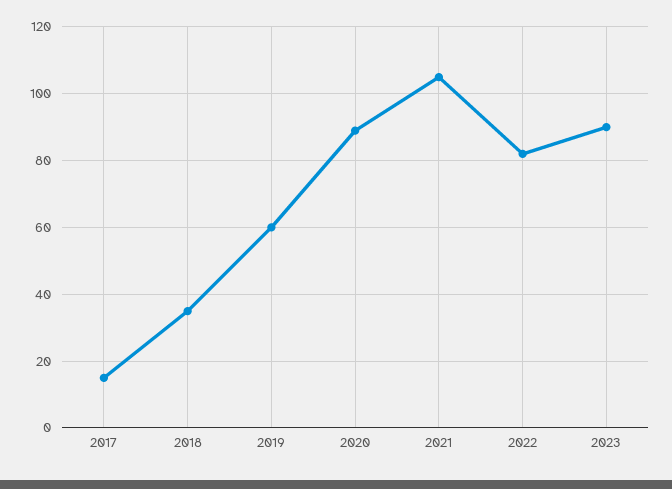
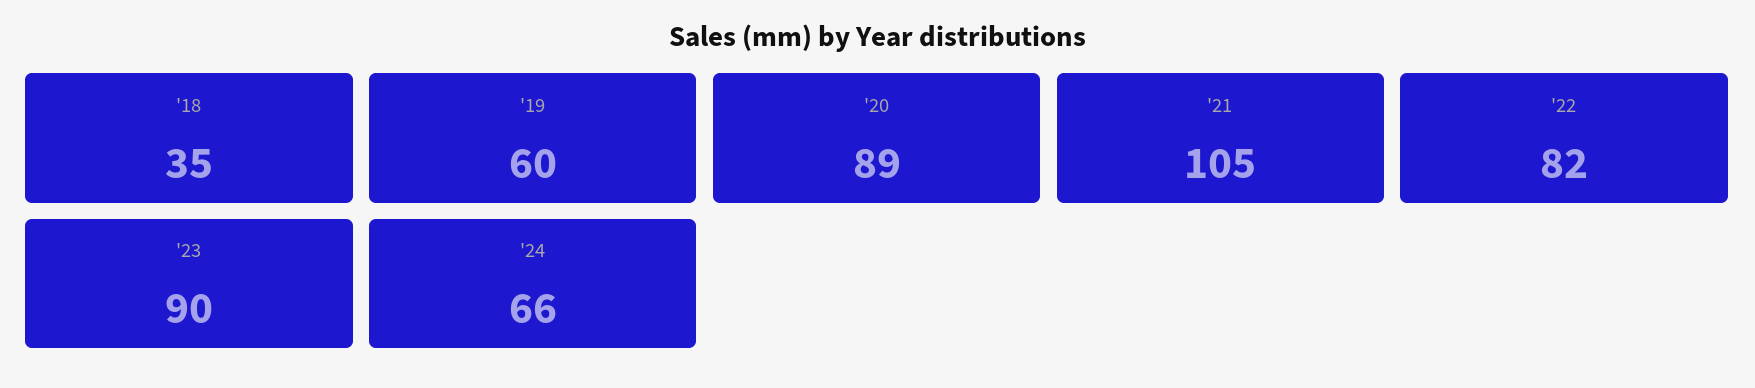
2017: 15 -> none
'24: none -> 66

